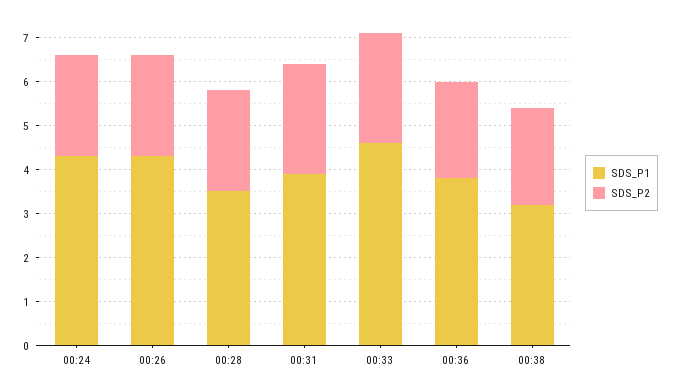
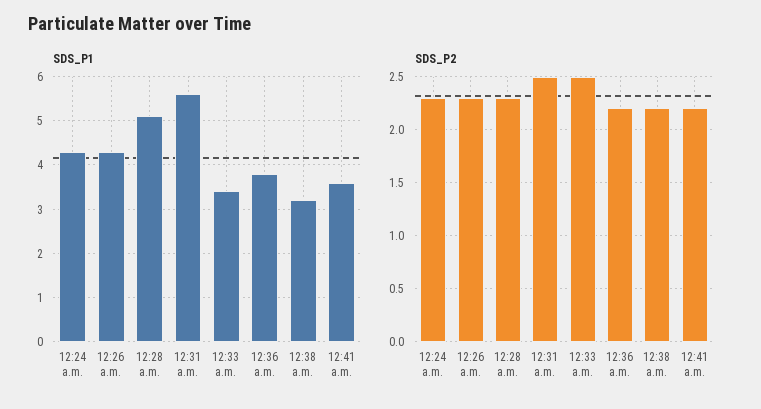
SDS_P1, 00:28: 3.5 -> 5
SDS_P1, 00:31: 4 -> 5.5
SDS_P1, 00:33: 4.5 -> 3.5
SDS_P1, 12:41 a.m.: none -> 3.5
SDS_P2, 12:41 a.m.: none -> 2.2

